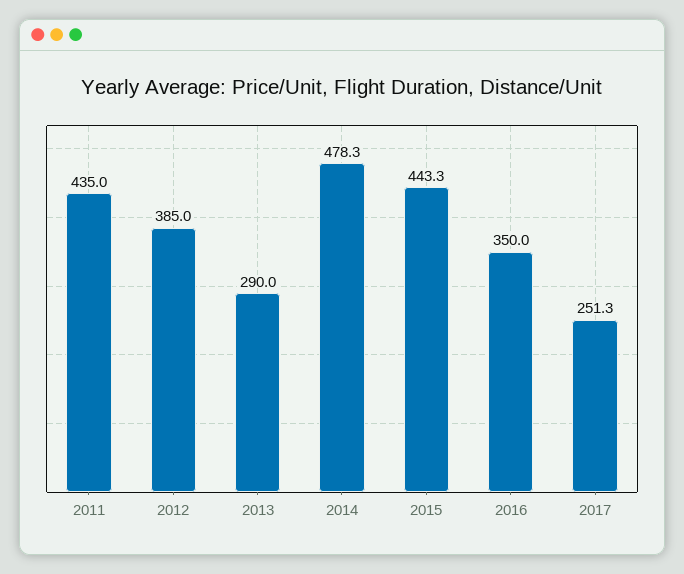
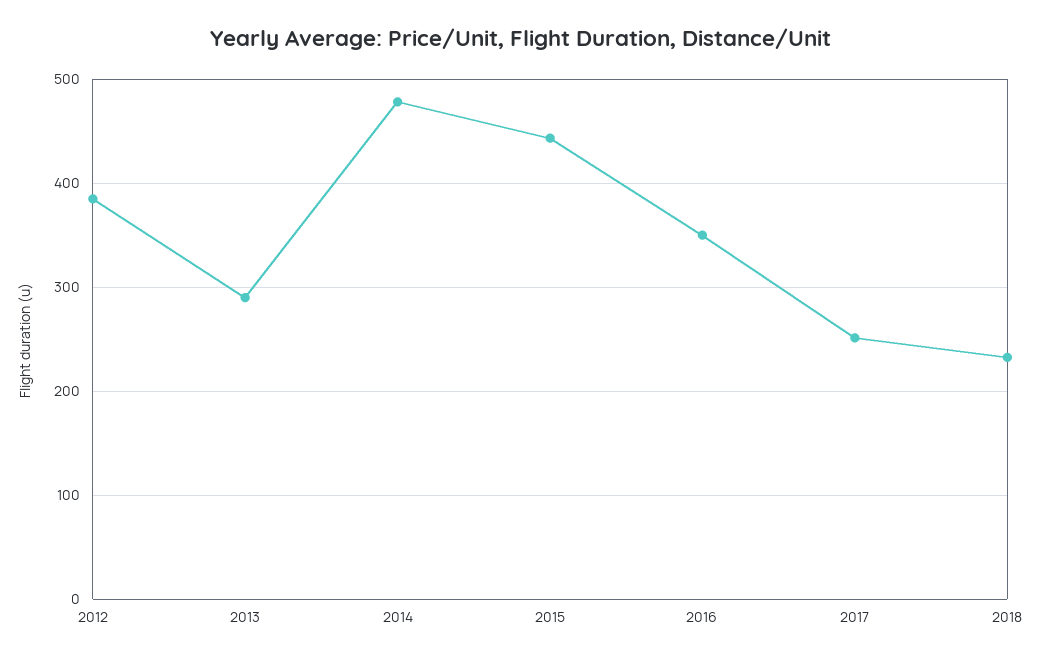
2011: 435 -> none
2018: none -> 230

